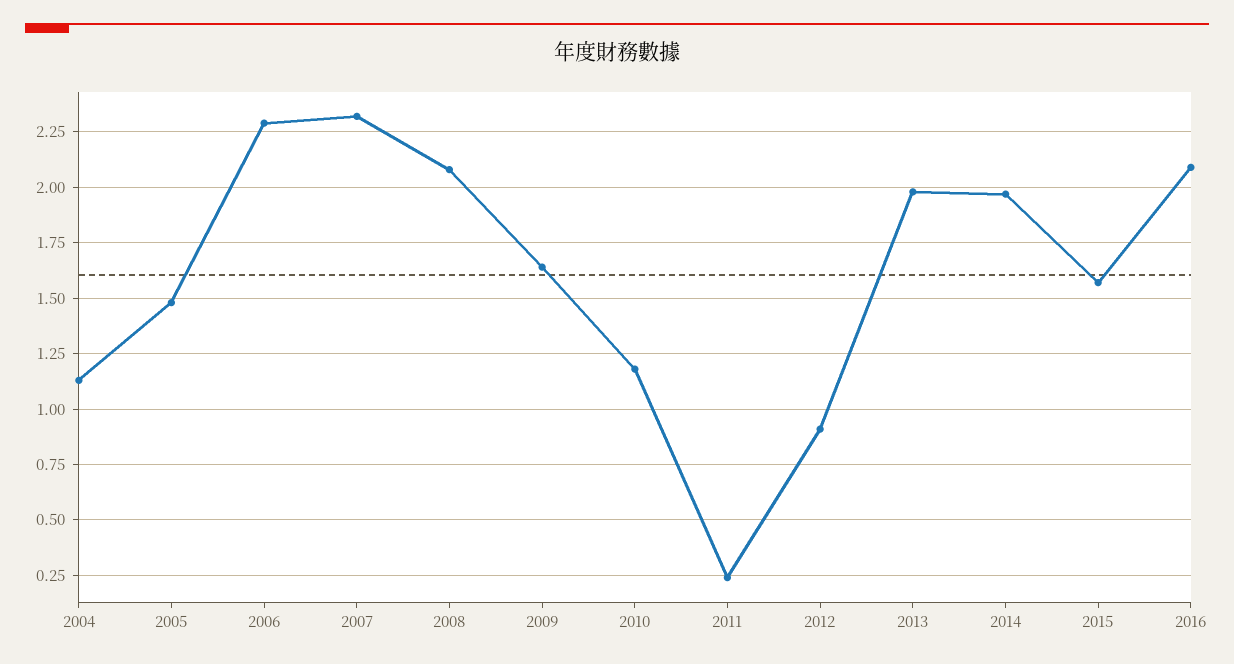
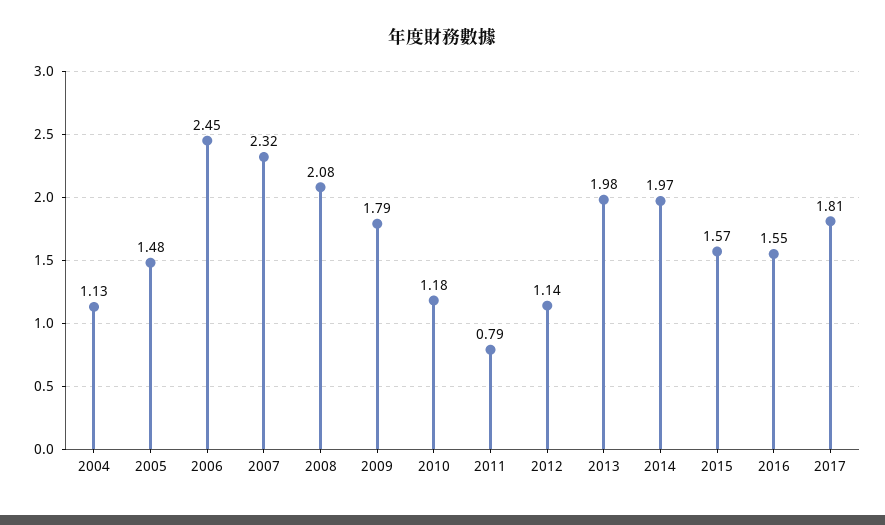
2006: 2.3 -> 2.45
2009: 1.65 -> 1.79
2011: 0.25 -> 0.79
2012: 0.9 -> 1.14
2016: 2.1 -> 1.55
2017: none -> 1.81

